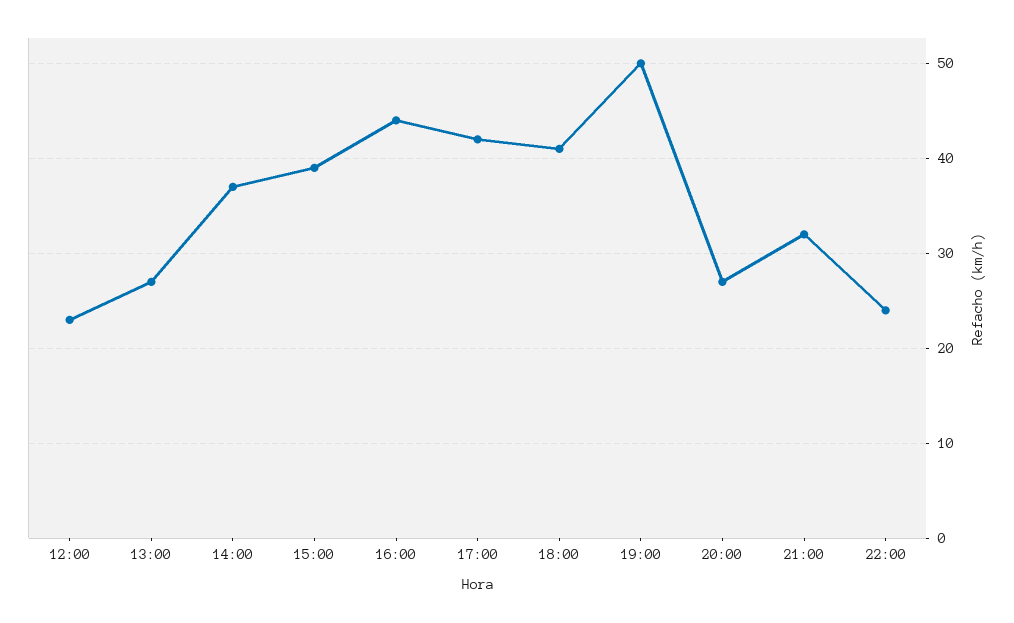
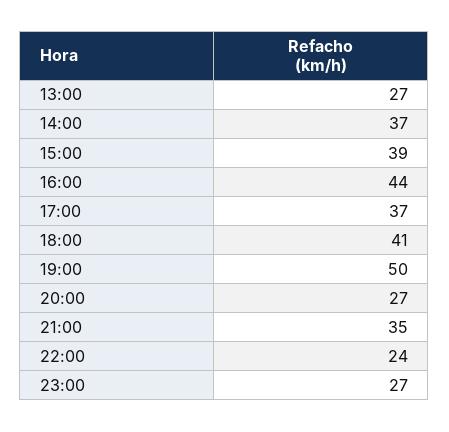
12:00: 23 -> none
17:00: 42 -> 37
21:00: 32 -> 35
23:00: none -> 27

